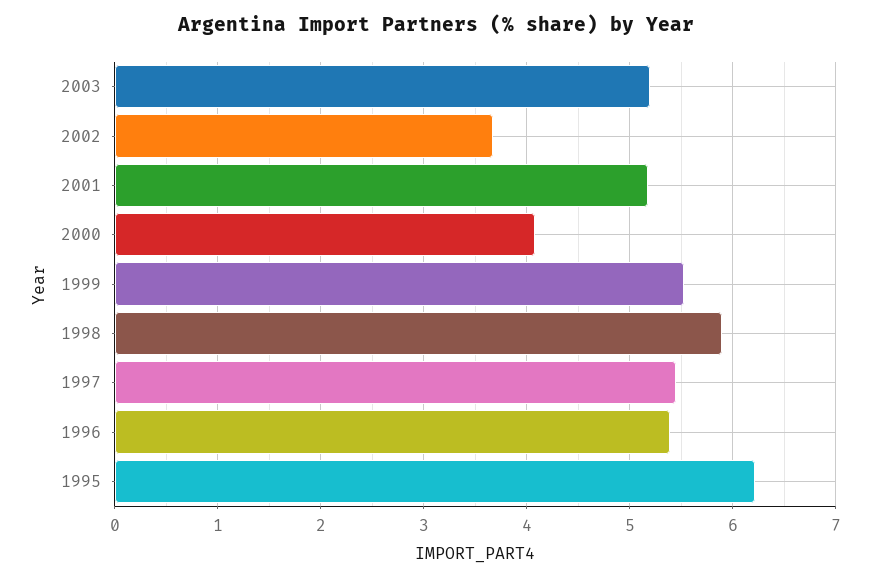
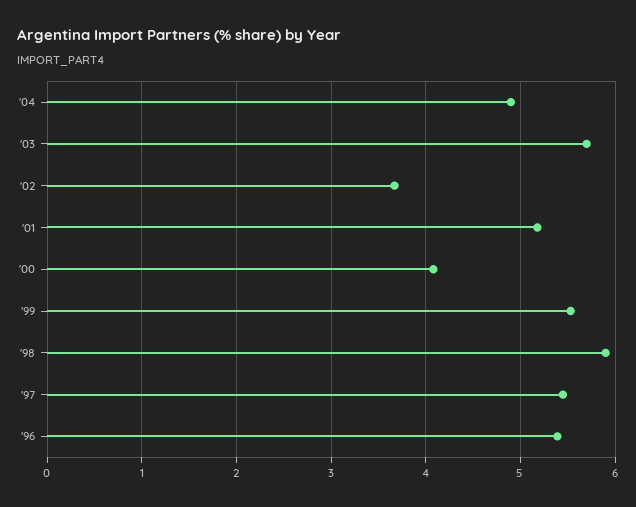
2003: 5.2 -> 5.7
1995: 6.2 -> none
'04: none -> 4.9

